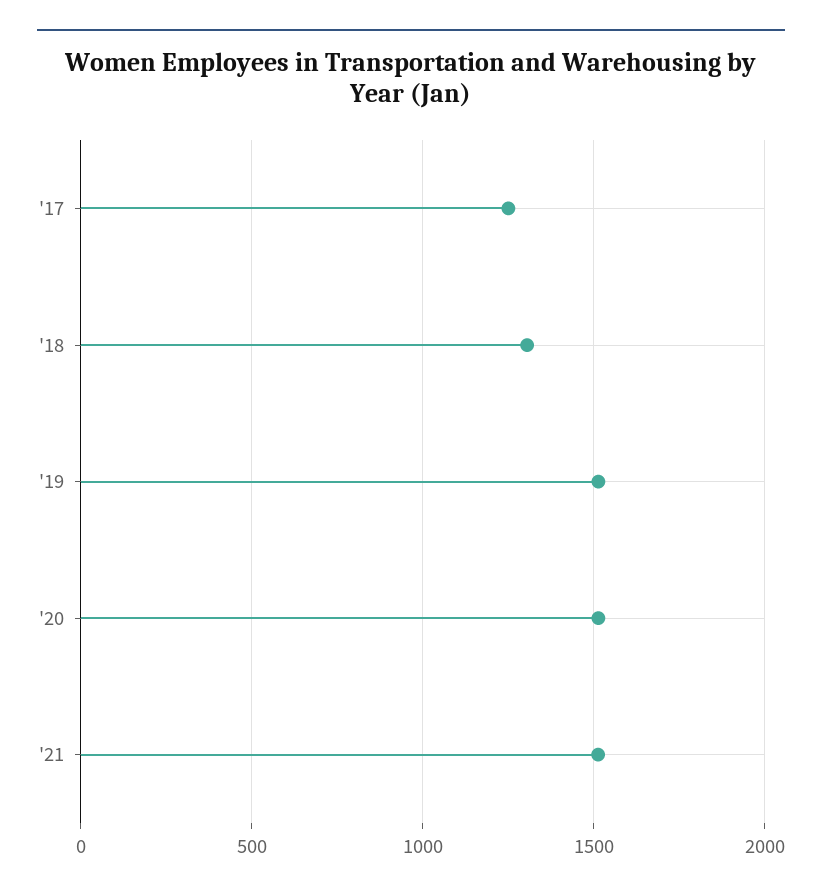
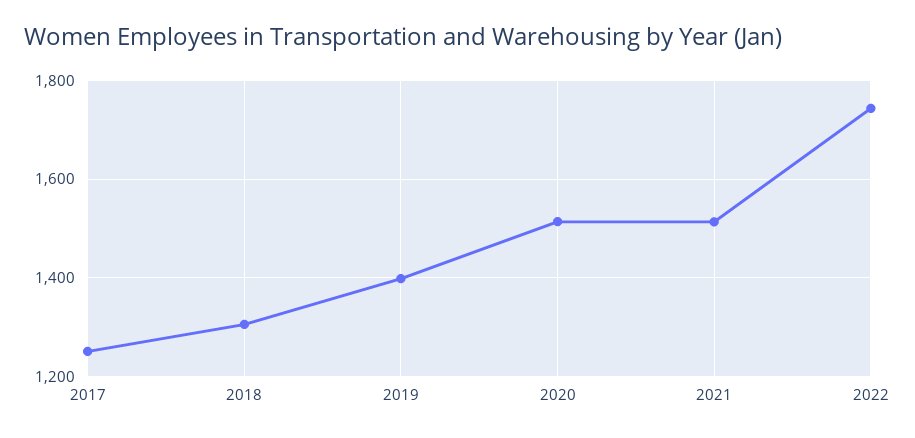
'19: 1500 -> 1400
2022: none -> 1740

